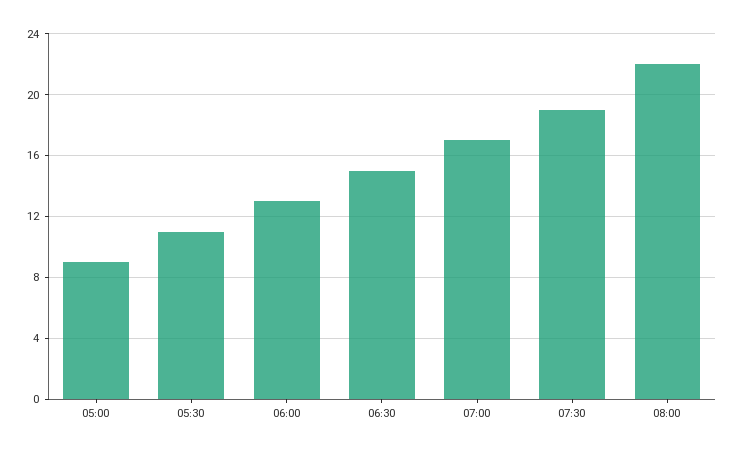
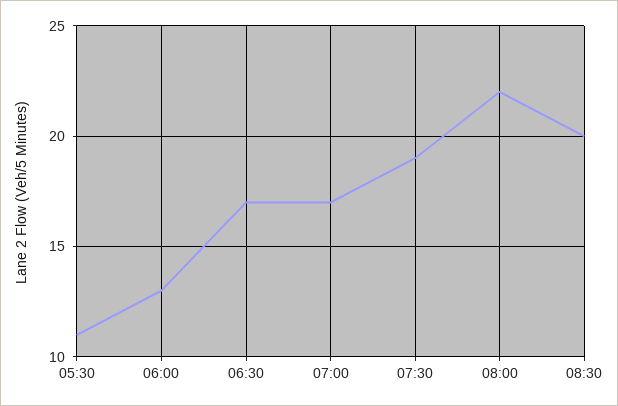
05:00: 9 -> none
06:30: 15 -> 17
08:30: none -> 20

